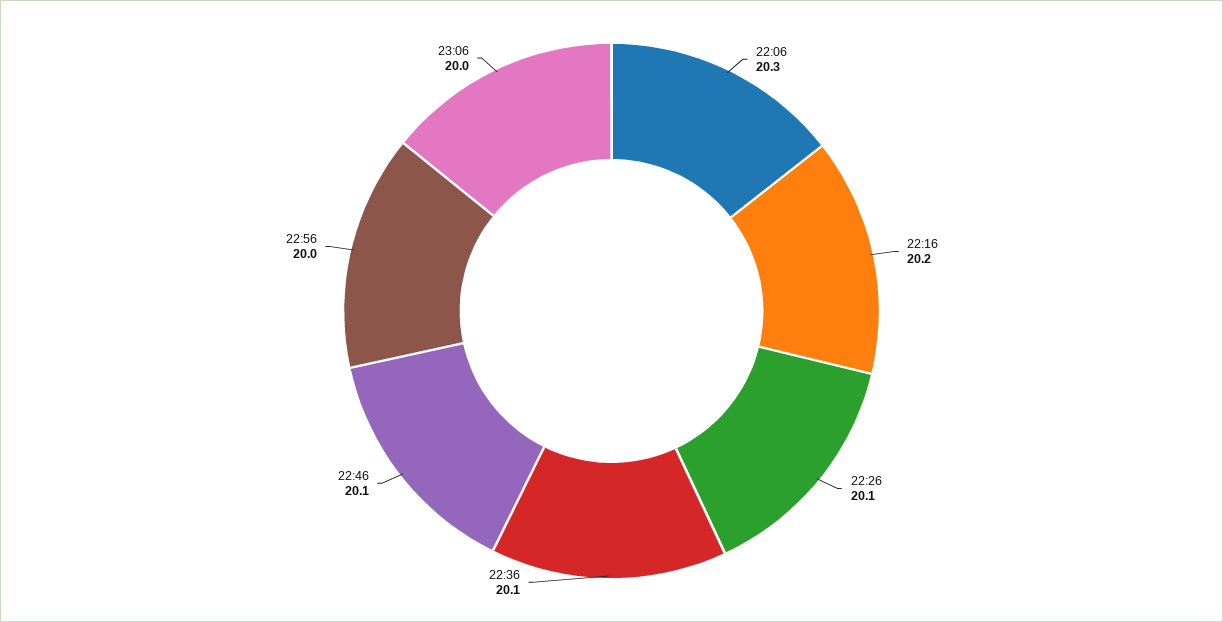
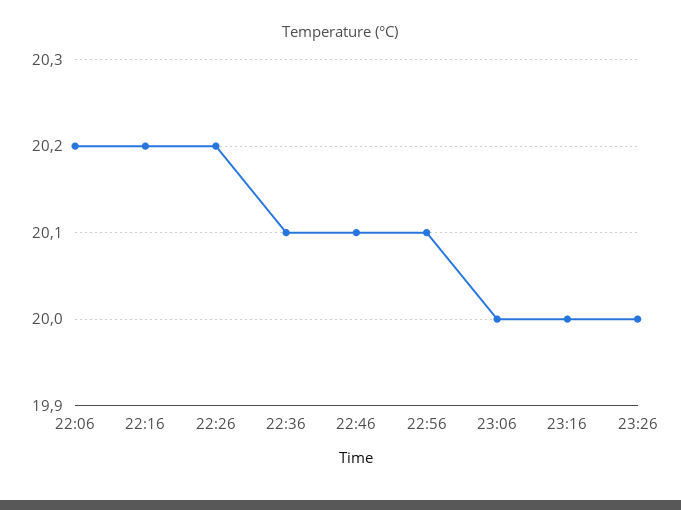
22:06: 20.3 -> 20.2
22:26: 20.1 -> 20.2
22:56: 20 -> 20.1
23:16: none -> 20
23:26: none -> 20

